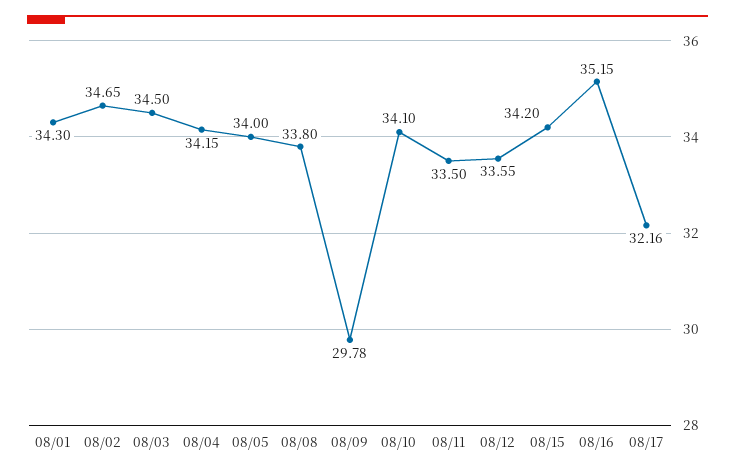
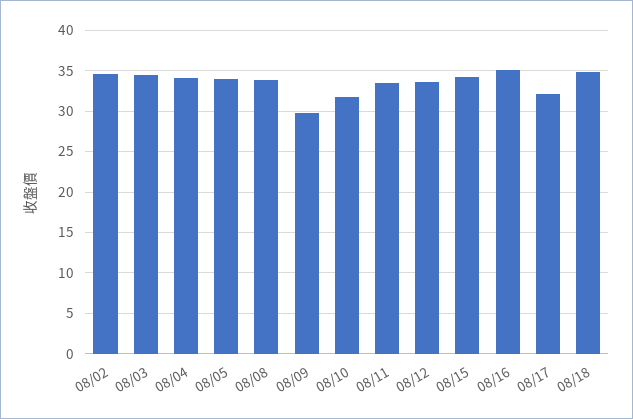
08/01: 34.3 -> none
08/10: 34.1 -> 32
08/18: none -> 35

